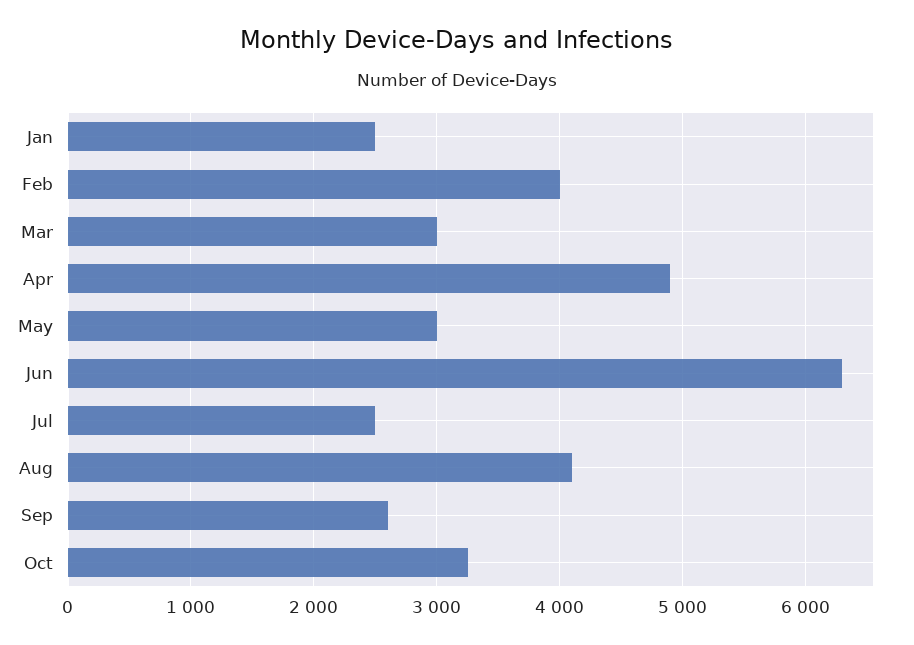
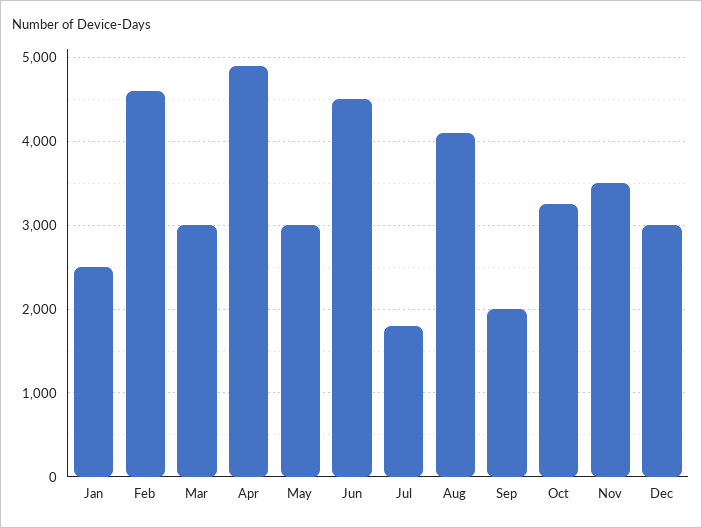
Feb: 4000 -> 4600
Jun: 6300 -> 4500
Jul: 2500 -> 1800
Sep: 2600 -> 2000
Nov: none -> 3500
Dec: none -> 3000

